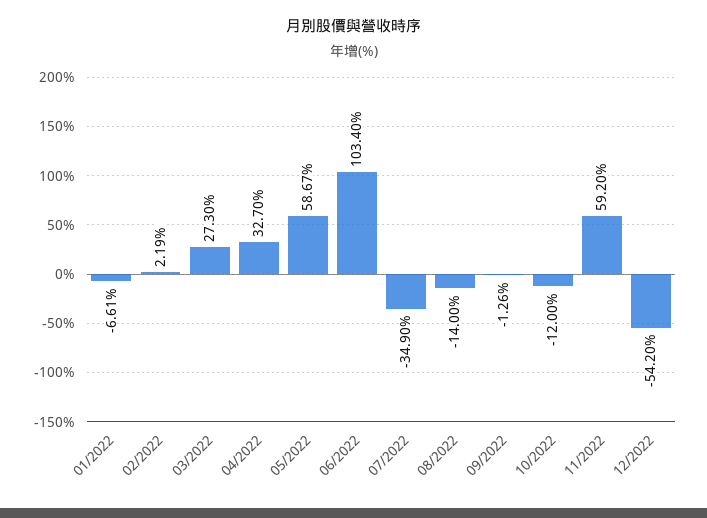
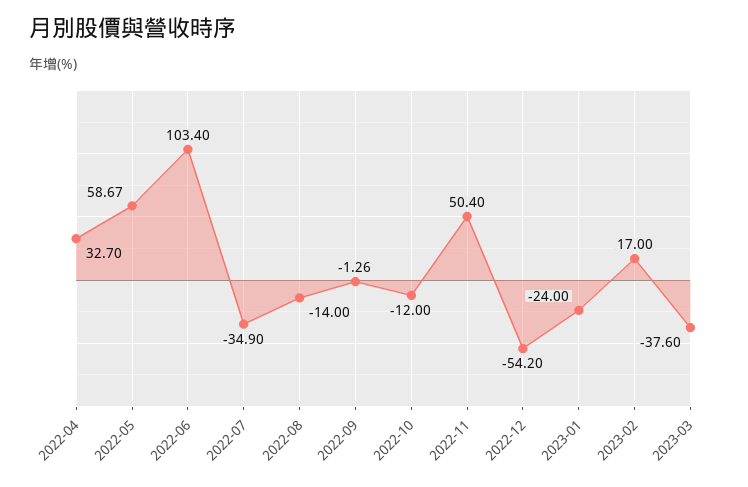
01/2022: -6.61 -> none
02/2022: 2.19 -> none
03/2022: 27.3 -> none
11/2022: 59.2 -> 50.4
2023-01: none -> -24
2023-02: none -> 17
2023-03: none -> -37.6

